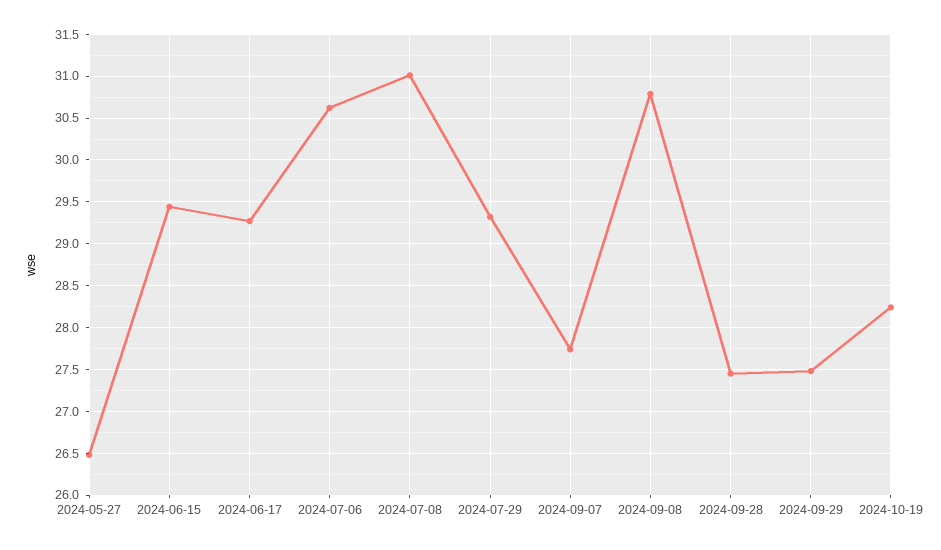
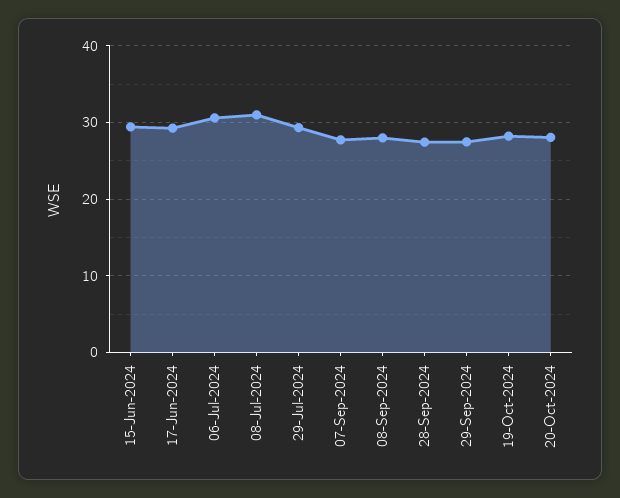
2024-05-27: 26.5 -> none
2024-09-08: 30.8 -> 28
20-Oct-2024: none -> 28

